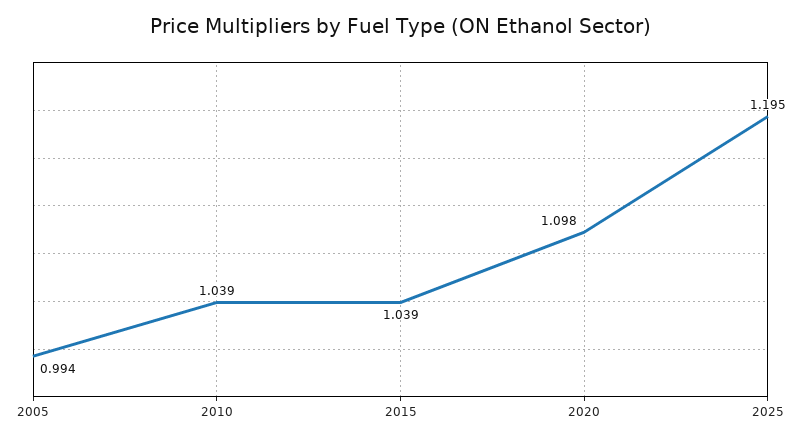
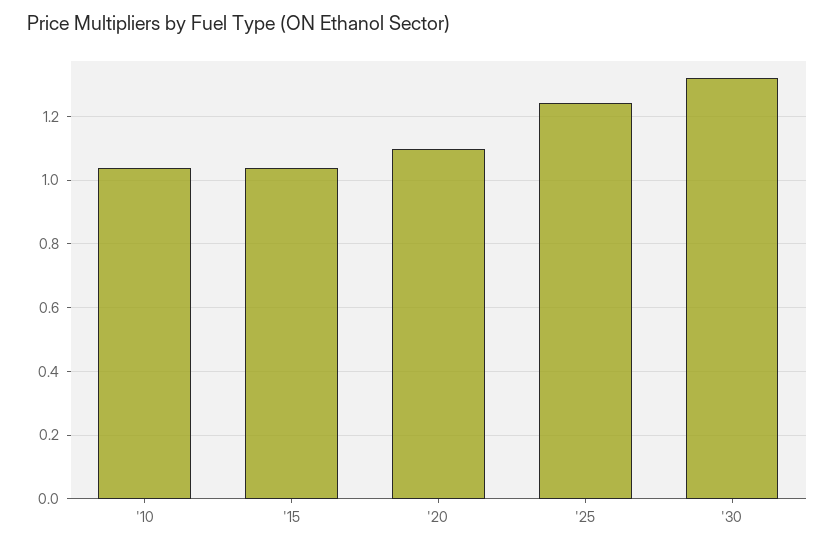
2005: 0.994 -> none
2025: 1.195 -> 1.24
'30: none -> 1.32

